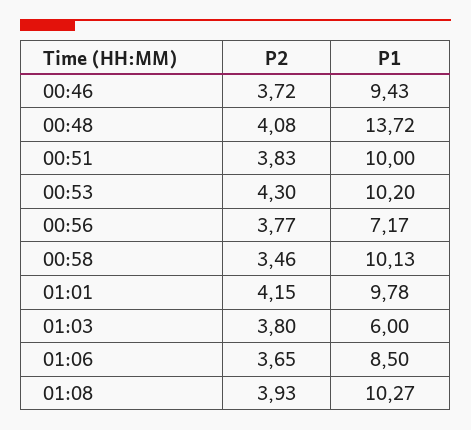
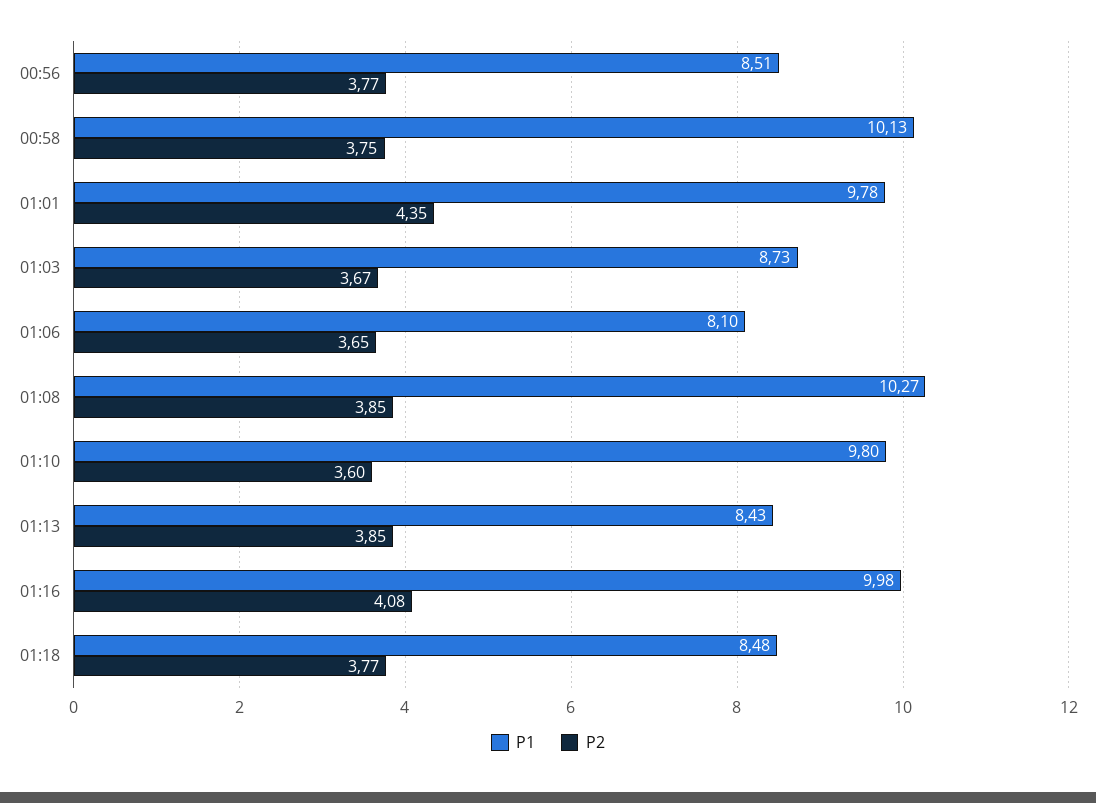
P2, 00:46: 3.72 -> none
P1, 00:46: 9.43 -> none
P2, 00:48: 4.08 -> none
P1, 00:48: 13.72 -> none
P2, 00:51: 3.83 -> none
P1, 00:51: 10 -> none
P2, 00:53: 4.3 -> none
P1, 00:53: 10.2 -> none
P1, 00:56: 7.17 -> 8.51
P2, 00:58: 3.46 -> 3.75
P2, 01:01: 4.15 -> 4.35
P2, 01:03: 3.8 -> 3.67
P1, 01:03: 6 -> 8.73
P1, 01:06: 8.5 -> 8.1
P2, 01:08: 3.93 -> 3.85
P1, 01:10: none -> 9.8
P2, 01:10: none -> 3.6
P1, 01:13: none -> 8.43
P2, 01:13: none -> 3.85
P1, 01:16: none -> 9.98
P2, 01:16: none -> 4.08
P1, 01:18: none -> 8.48
P2, 01:18: none -> 3.77

